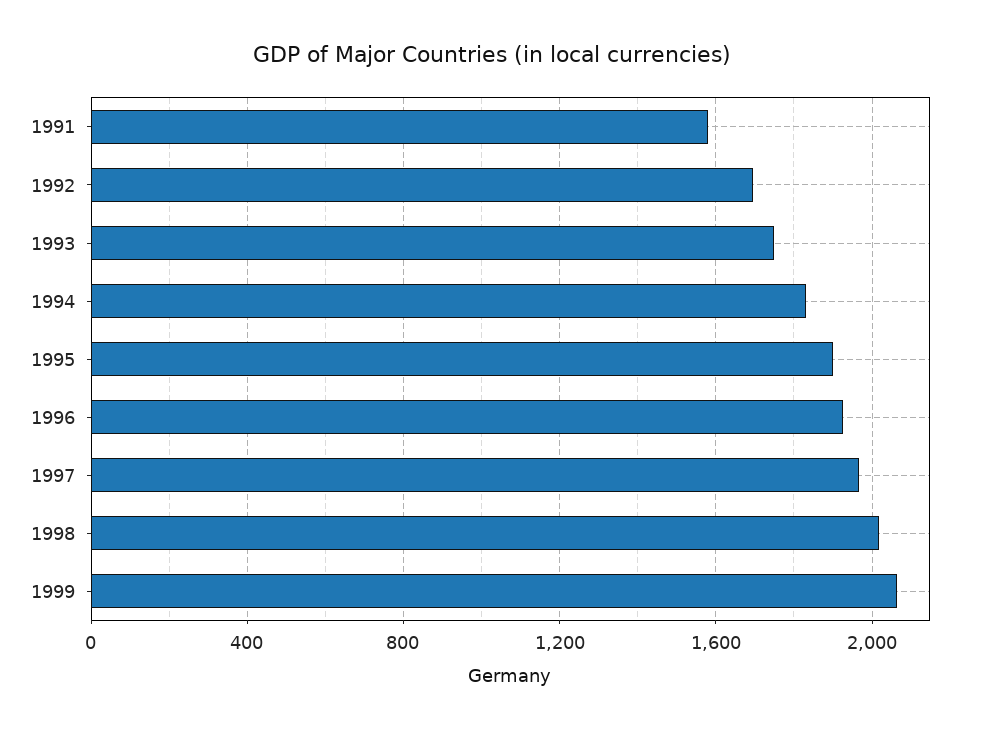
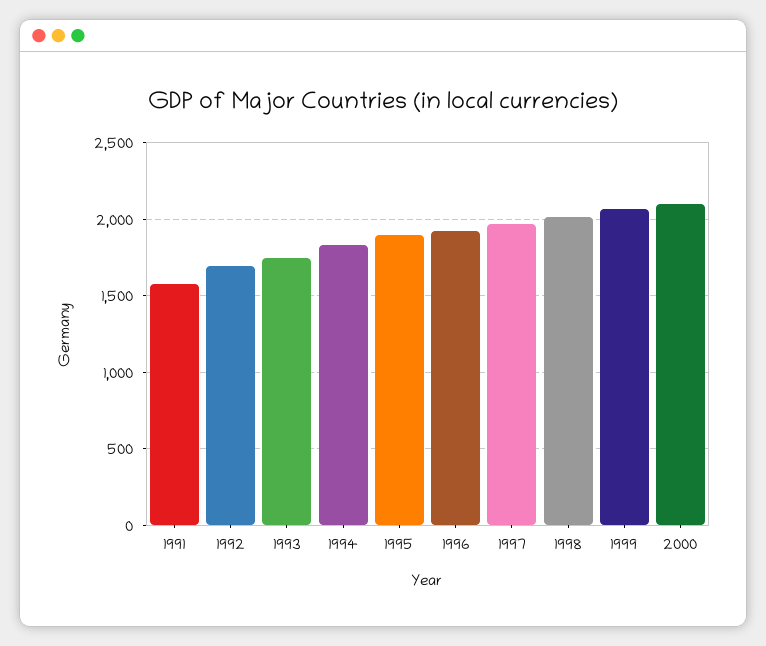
2000: none -> 2100

